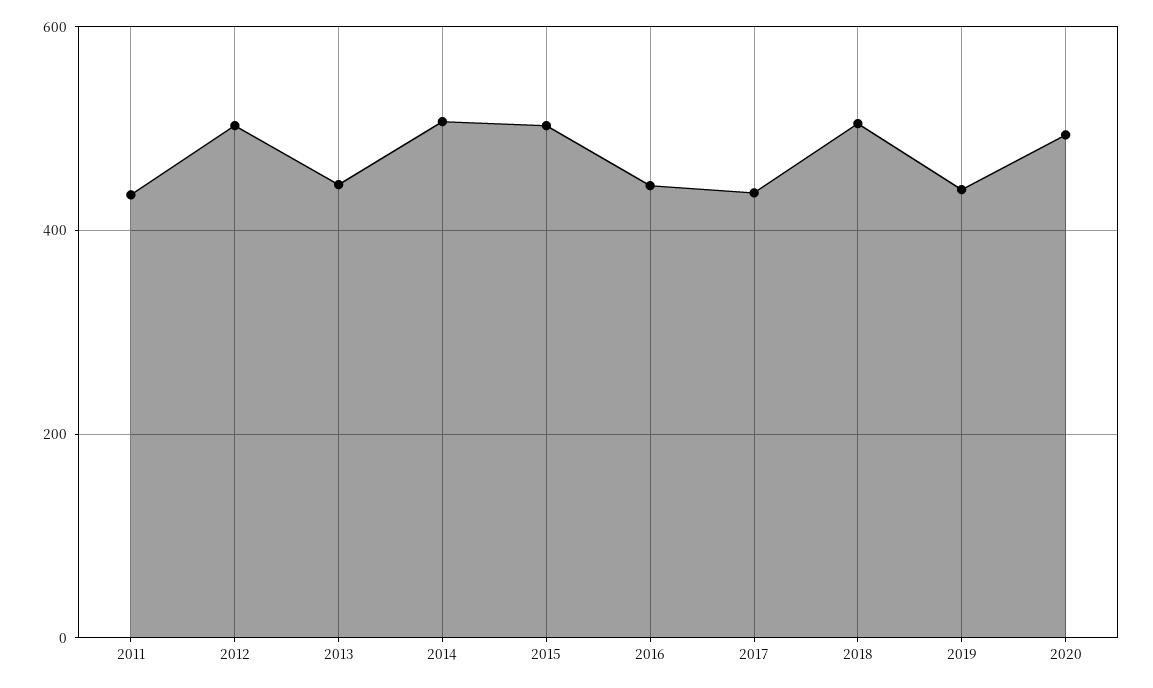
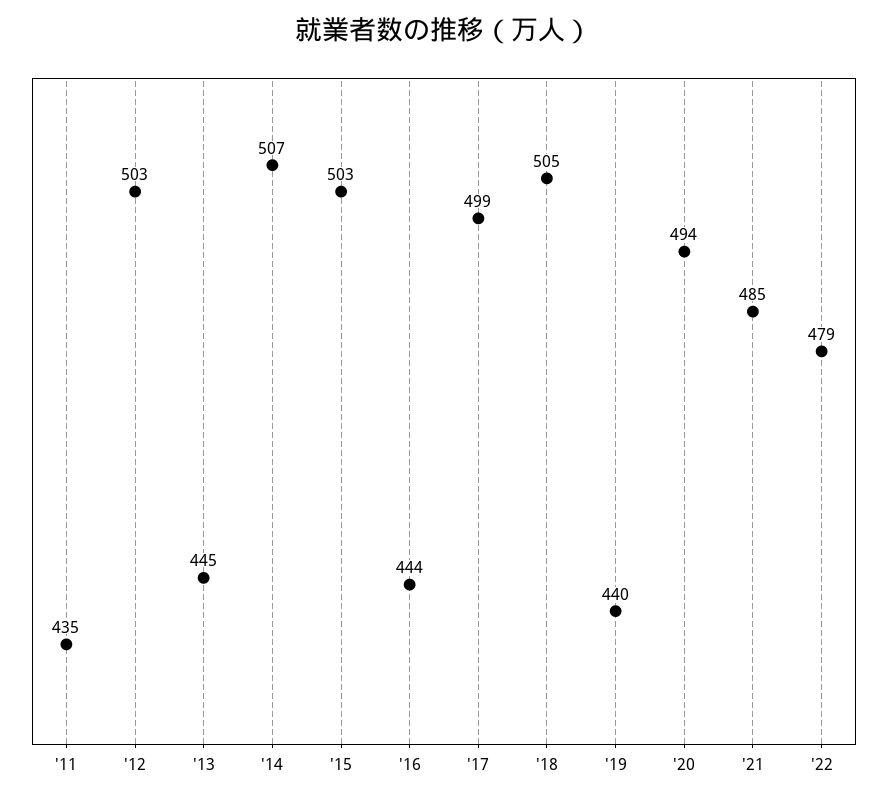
2017: 440 -> 499
'21: none -> 485
'22: none -> 479

